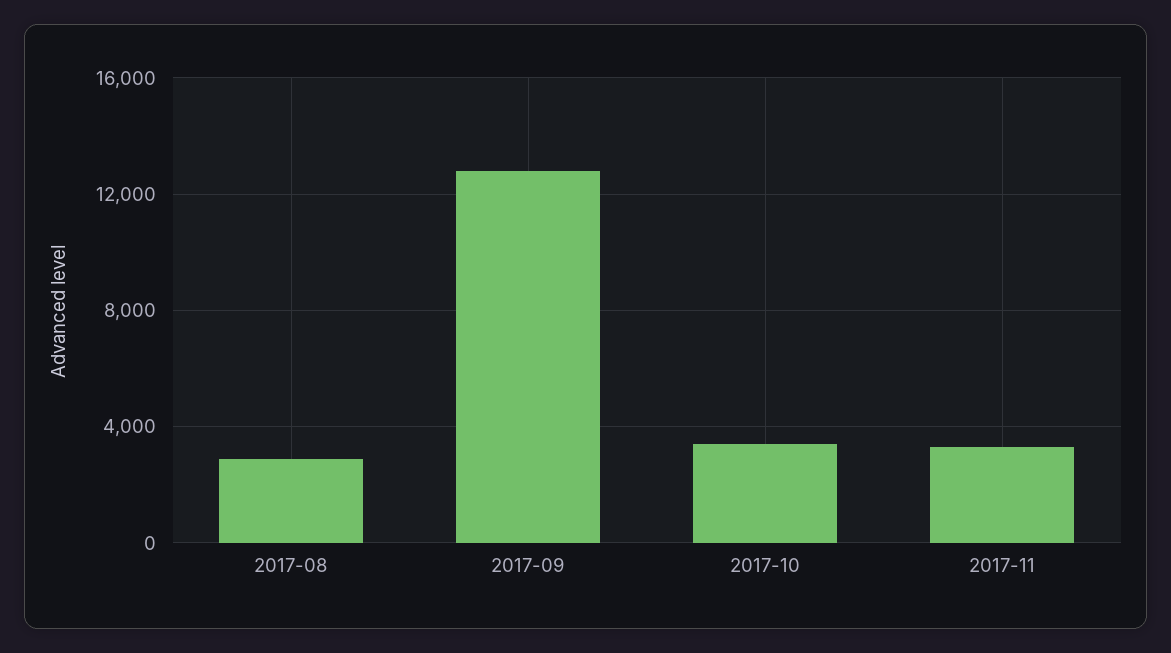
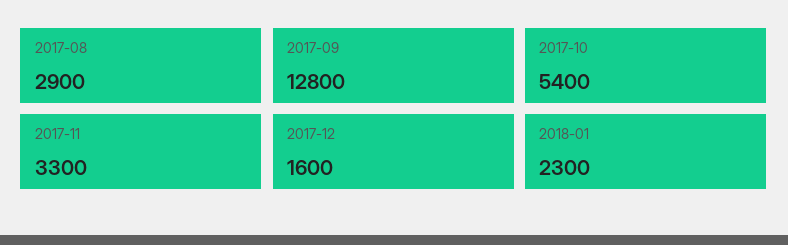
2017-10: 3500 -> 5400
2017-12: none -> 1600
2018-01: none -> 2300

